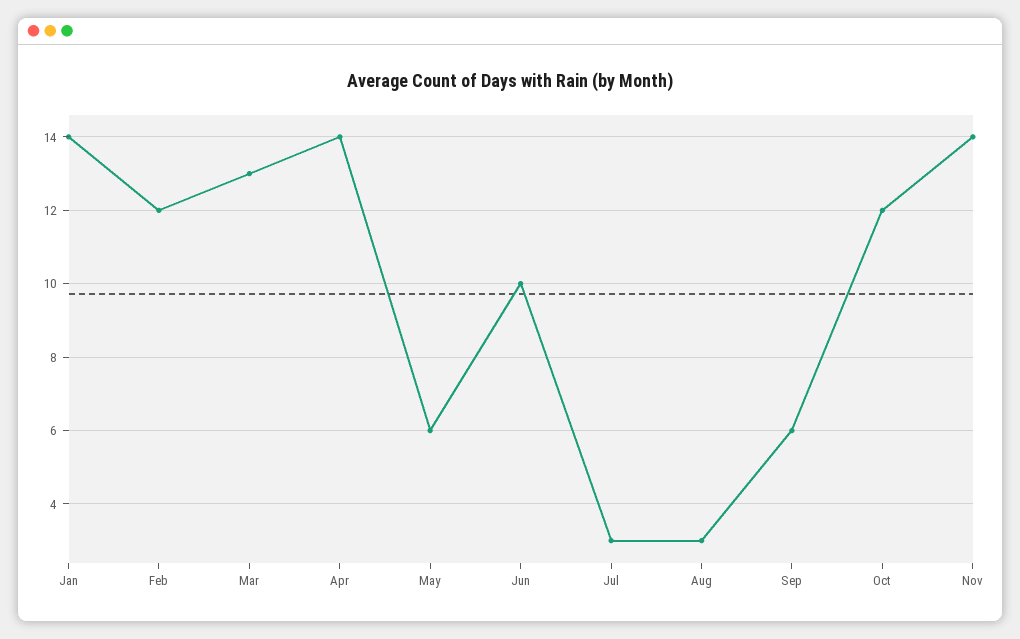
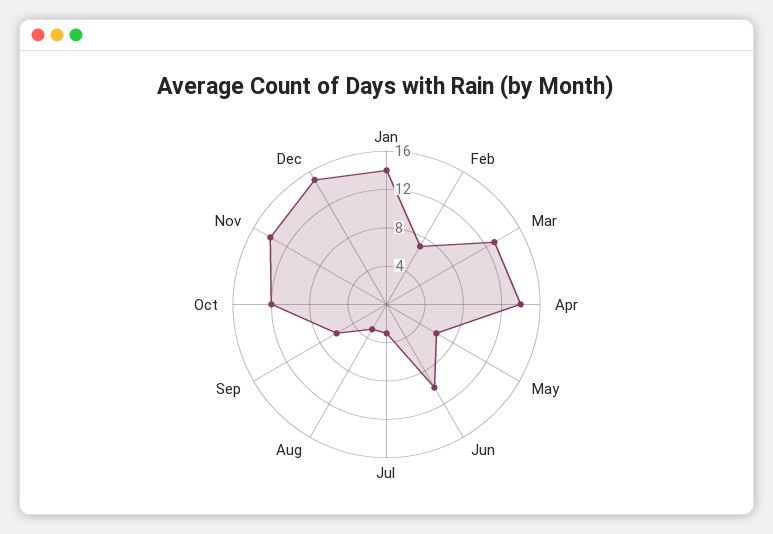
Feb: 12 -> 7
Dec: none -> 15

